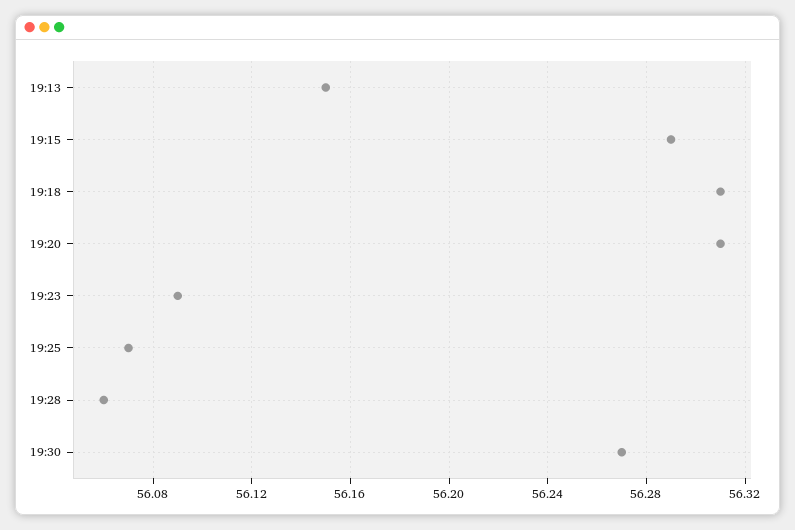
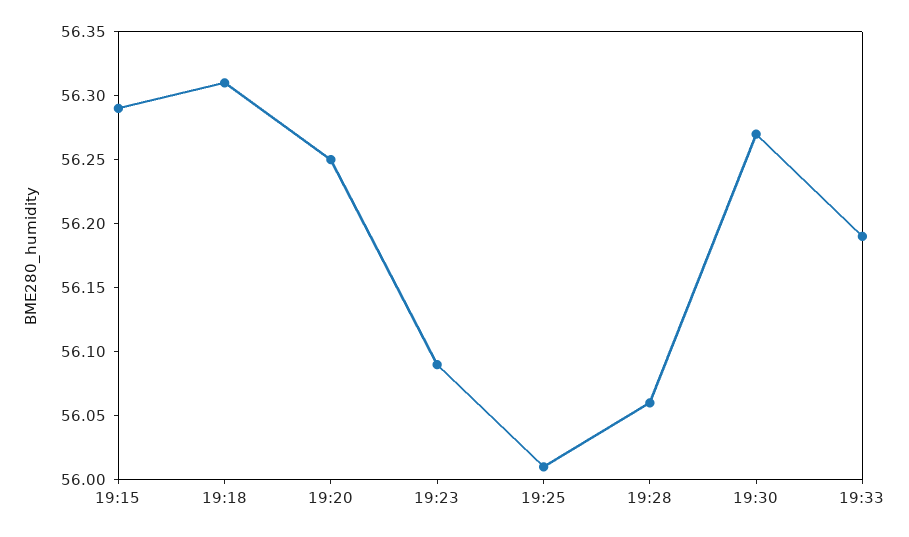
19:13: 56.15 -> none
19:20: 56.31 -> 56.25
19:25: 56.07 -> 56.01
19:33: none -> 56.19

